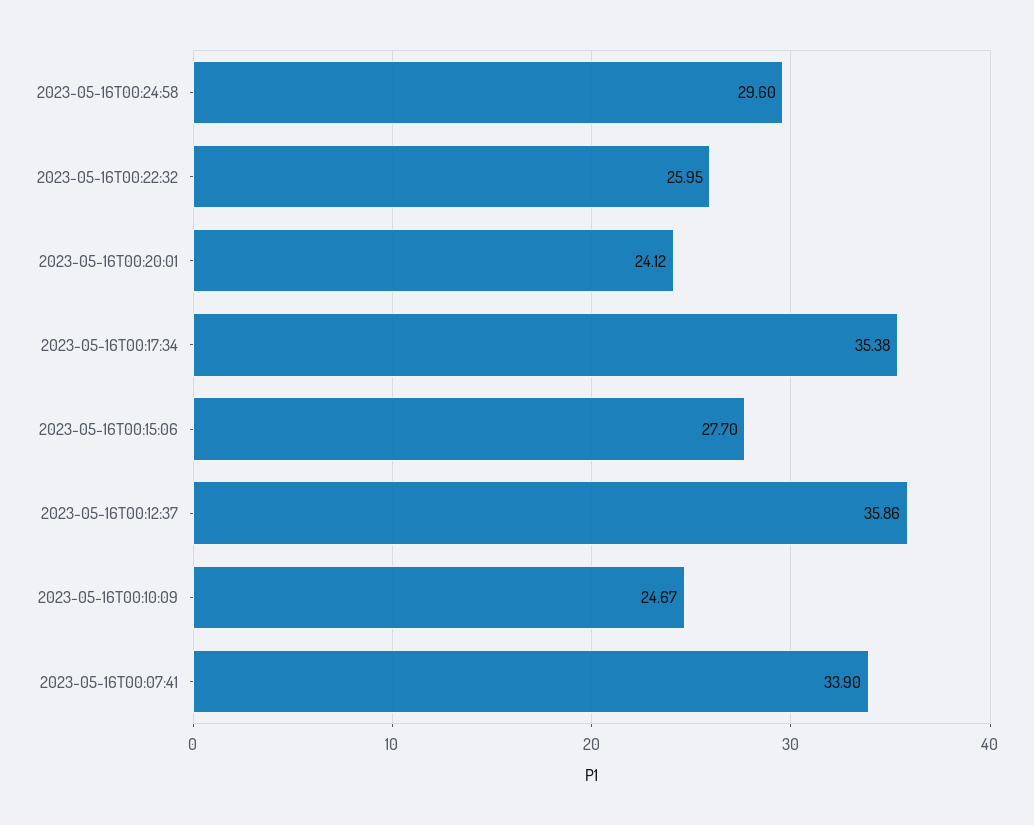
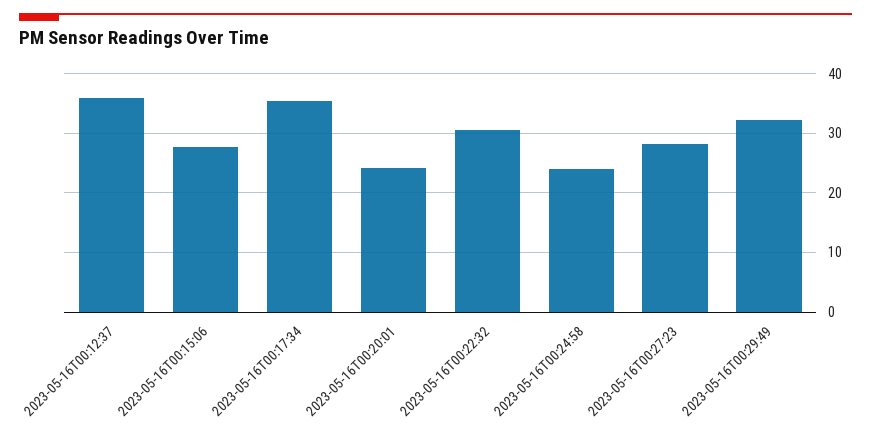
2023-05-16T00:24:58: 29.6 -> 24
2023-05-16T00:22:32: 25.95 -> 30
2023-05-16T00:10:09: 24.67 -> none
2023-05-16T00:07:41: 33.9 -> none
2023-05-16T00:27:23: none -> 28
2023-05-16T00:29:49: none -> 32

